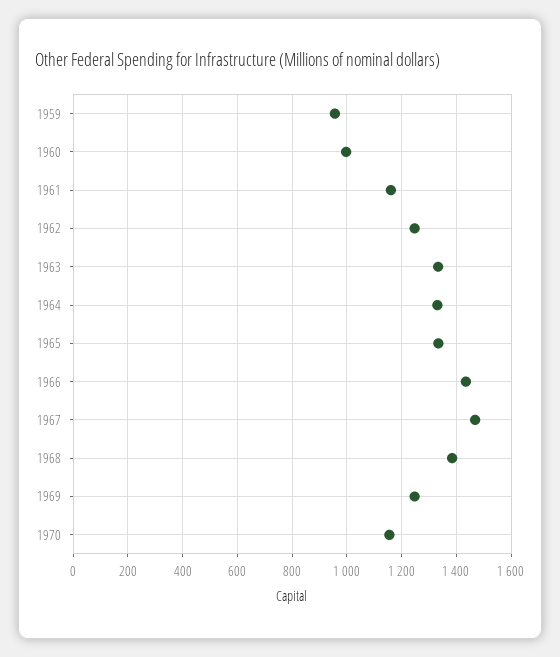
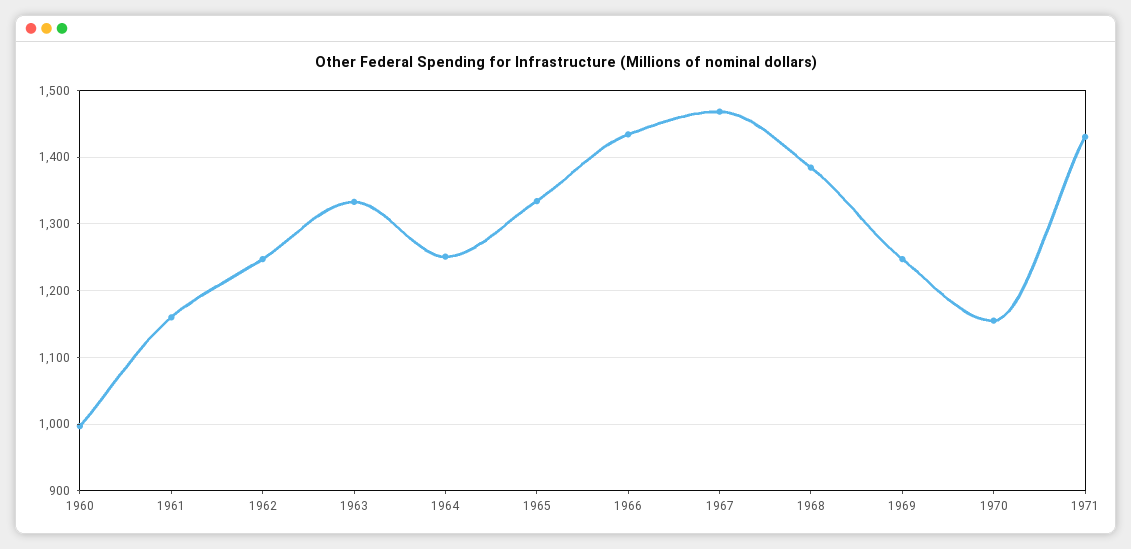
1959: 950 -> none
1964: 1325 -> 1250
1971: none -> 1430

